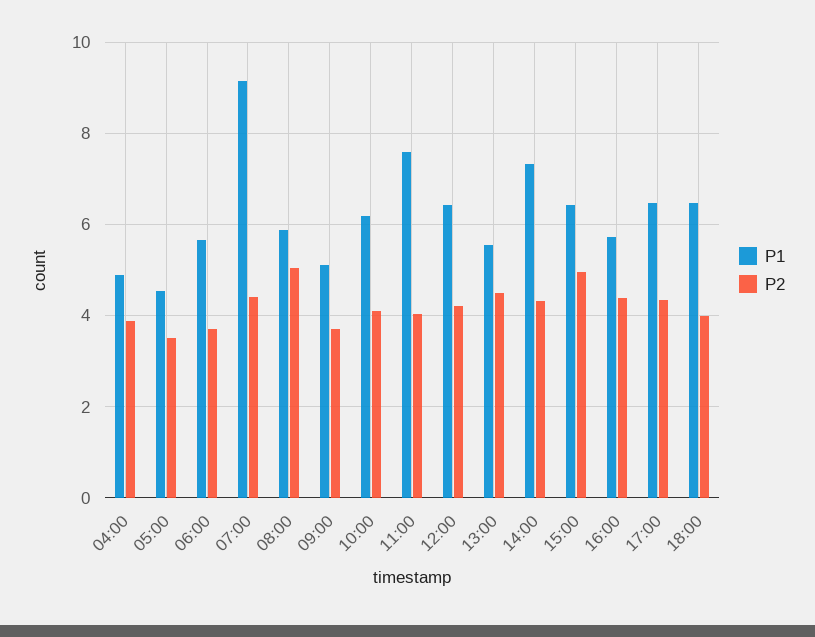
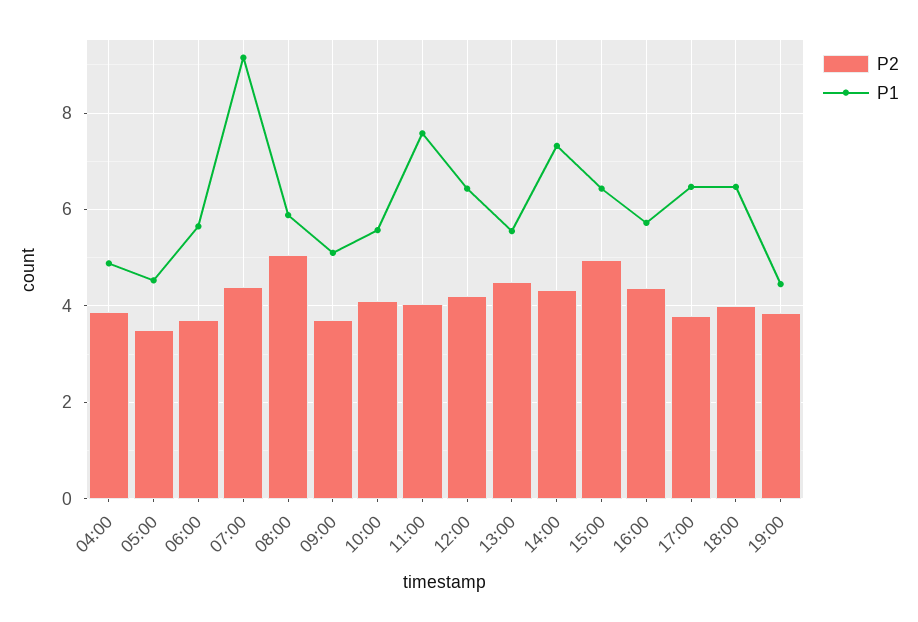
P1, 10:00: 6.2 -> 5.6
P2, 17:00: 4.4 -> 3.8
P2, 19:00: none -> 3.8
P1, 19:00: none -> 4.4

